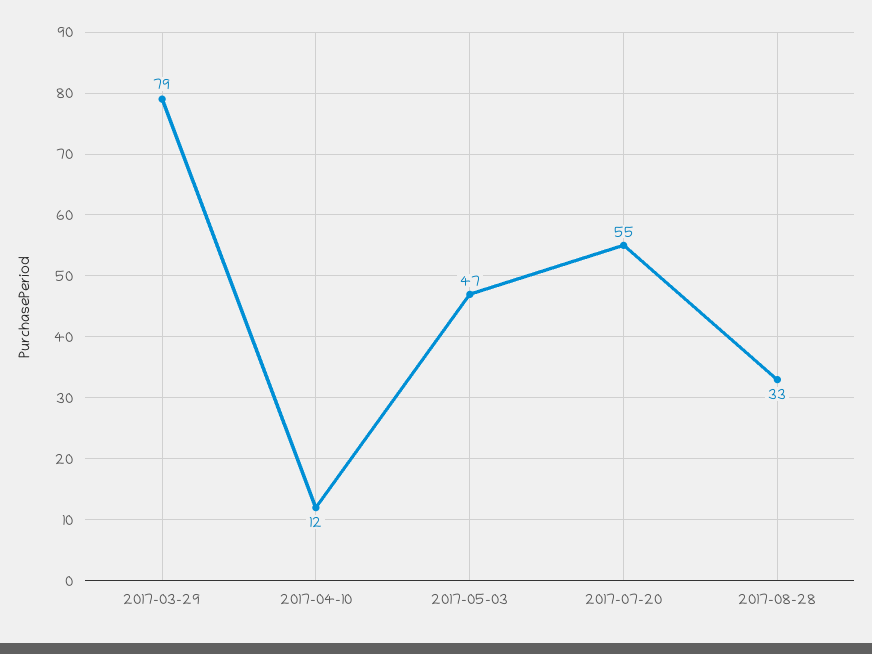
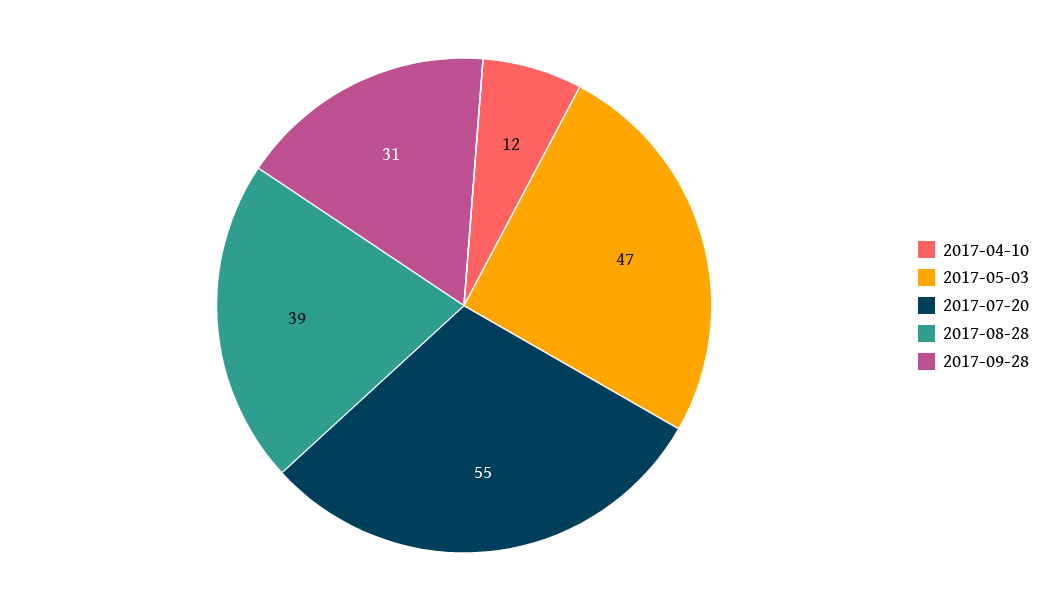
2017-03-29: 79 -> none
2017-08-28: 33 -> 39
2017-09-28: none -> 31

